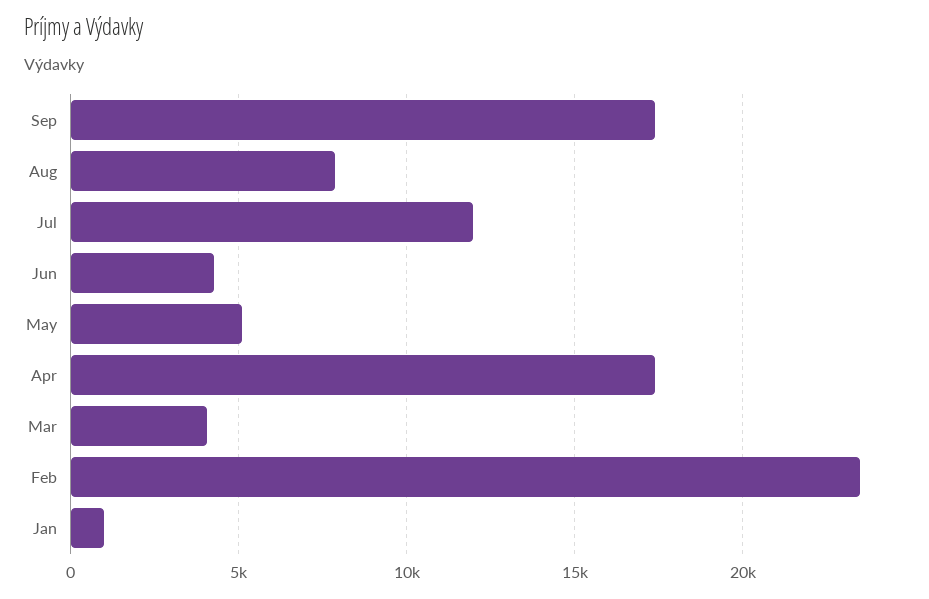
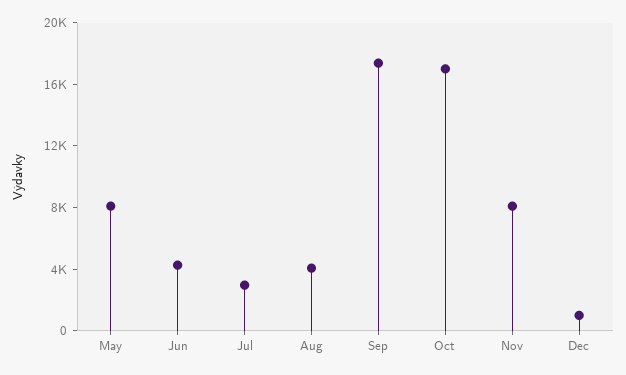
Aug: 8000 -> 4000
Jul: 12000 -> 3000
May: 5000 -> 8000
Apr: 17500 -> none
Mar: 4000 -> none
Feb: 23500 -> none
Jan: 1000 -> none
Oct: none -> 17000
Nov: none -> 8000
Dec: none -> 1000

